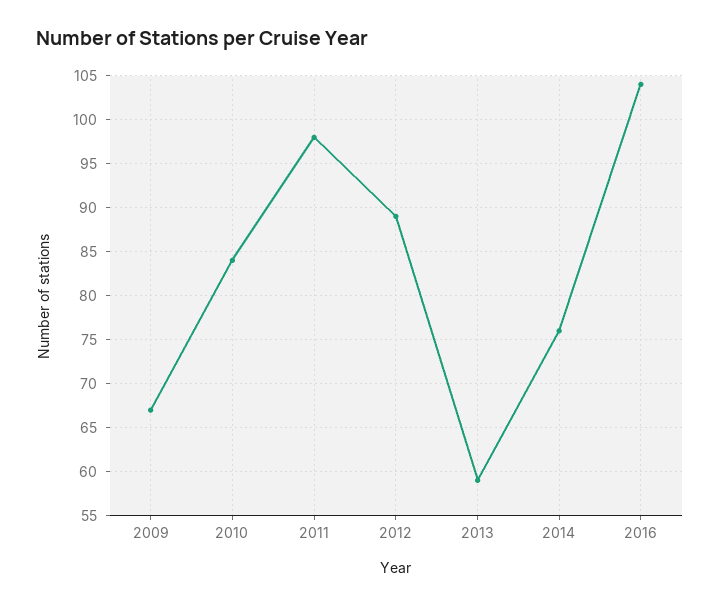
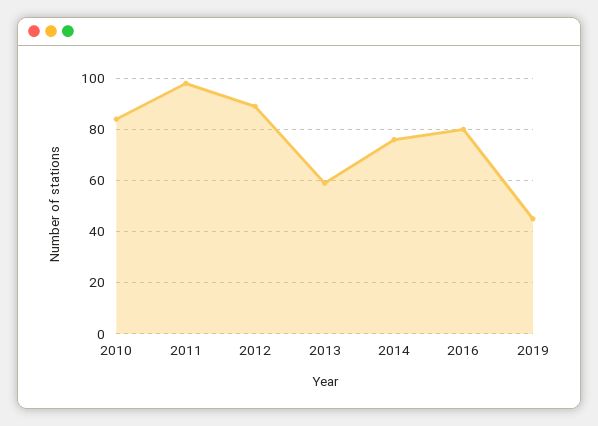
2009: 67 -> none
2016: 104 -> 80
2019: none -> 45

